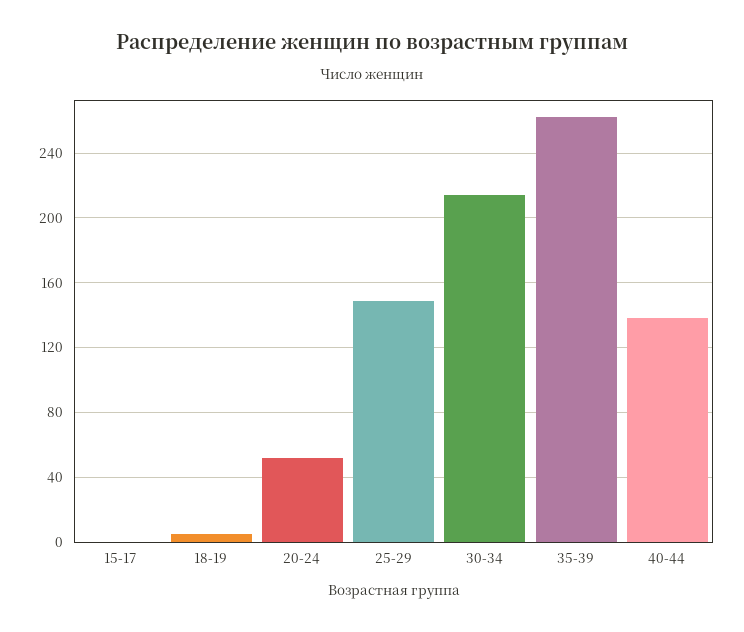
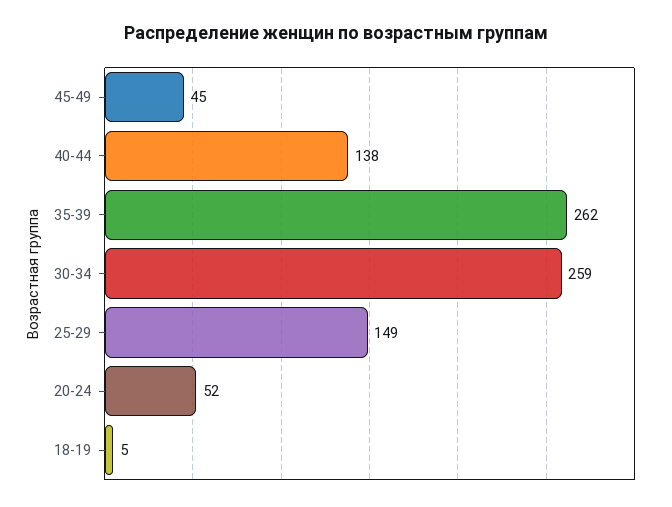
15-17: 0 -> none
30-34: 215 -> 259
45-49: none -> 45

